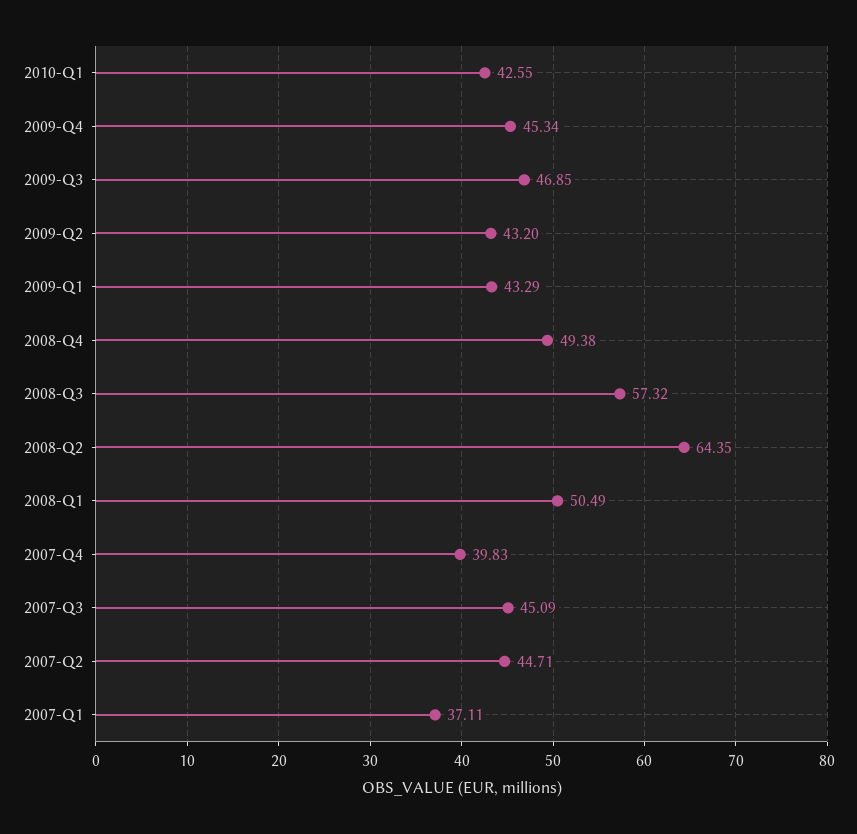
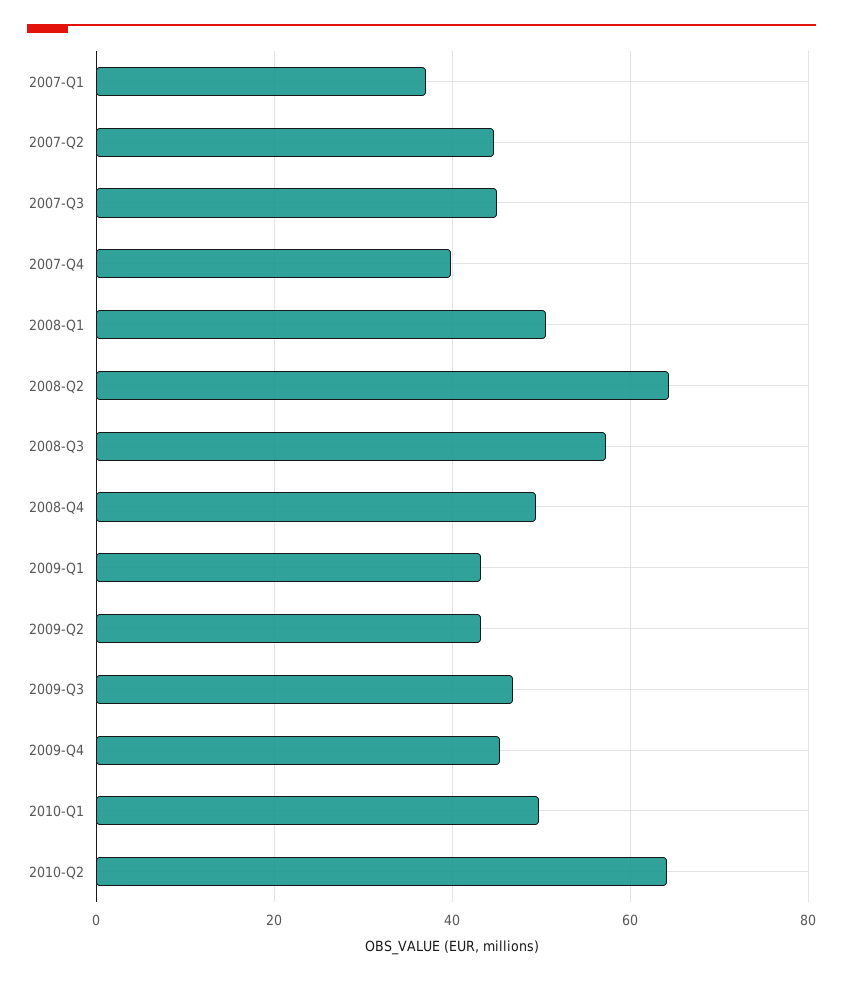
2010-Q1: 42.55 -> 50
2010-Q2: none -> 64

